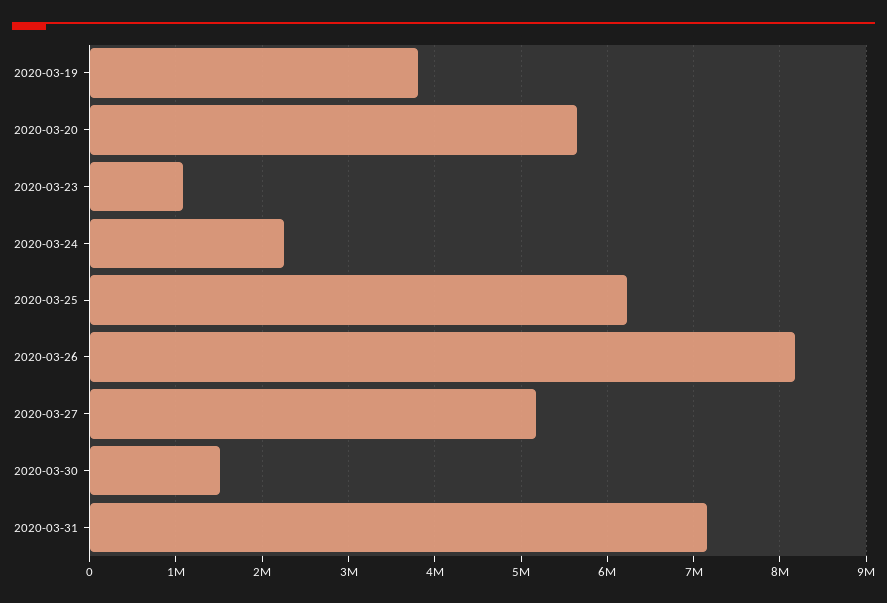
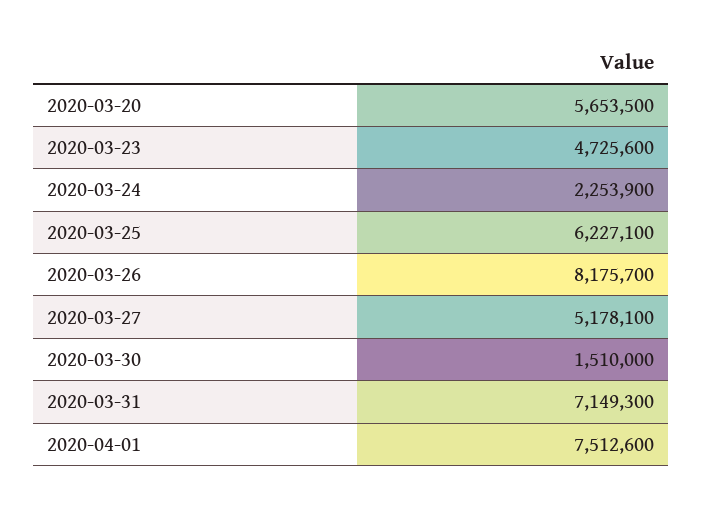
2020-03-19: 3800000 -> none
2020-03-23: 1100000 -> 4725600
2020-04-01: none -> 7512600

